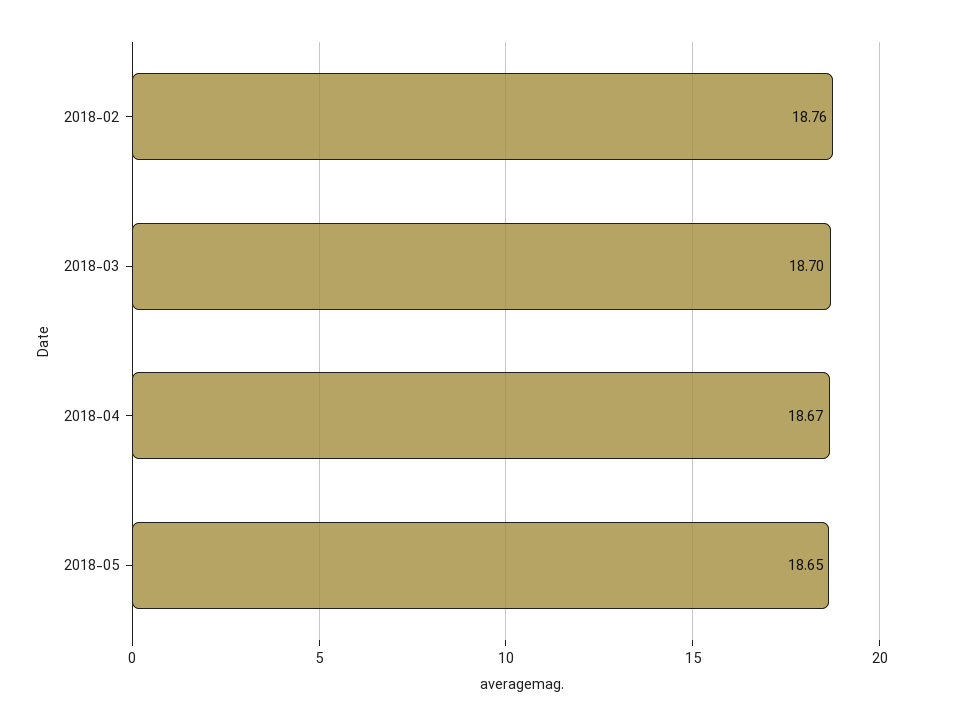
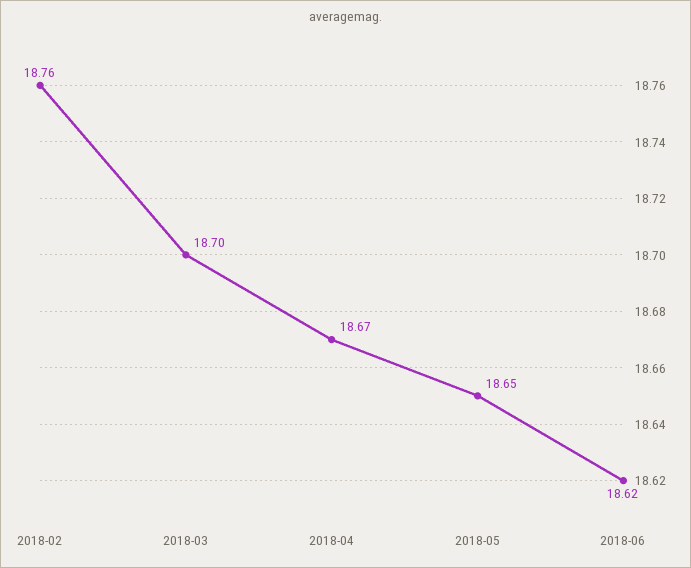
2018-06: none -> 18.62

